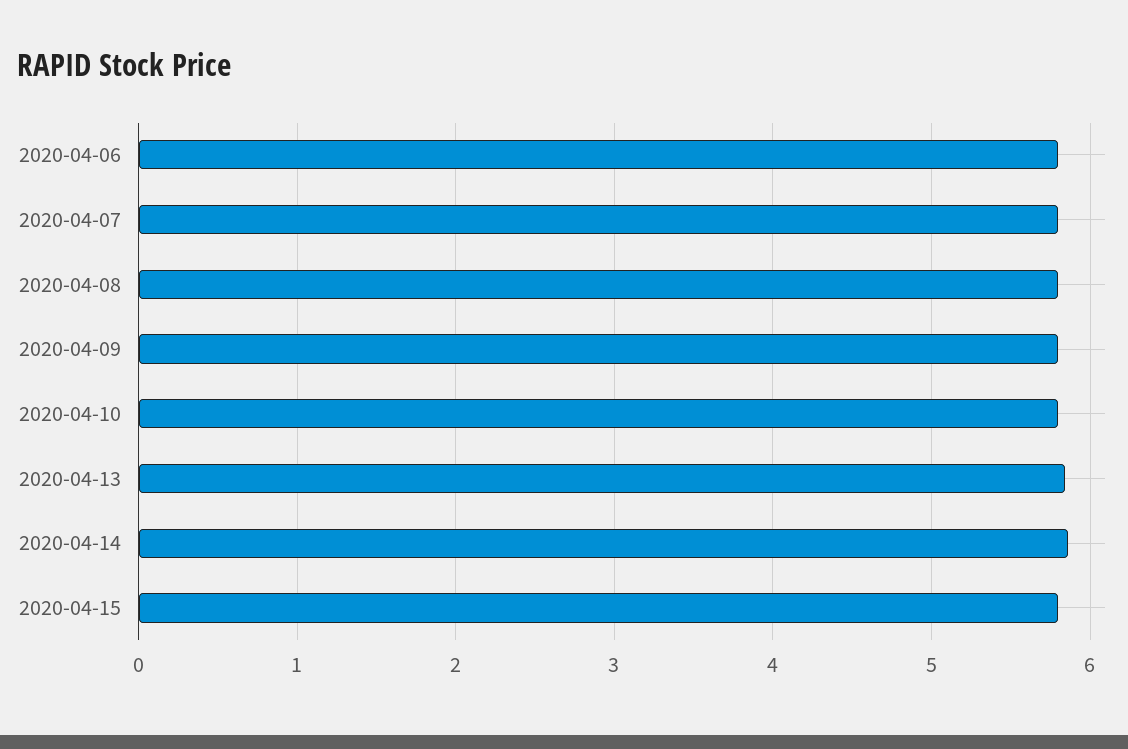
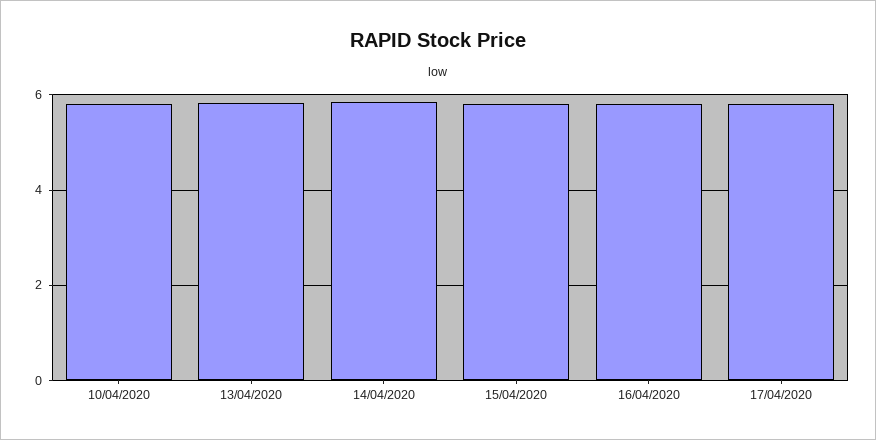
2020-04-06: 5.8 -> none
2020-04-07: 5.8 -> none
2020-04-08: 5.8 -> none
2020-04-09: 5.8 -> none
16/04/2020: none -> 5.8
17/04/2020: none -> 5.8

